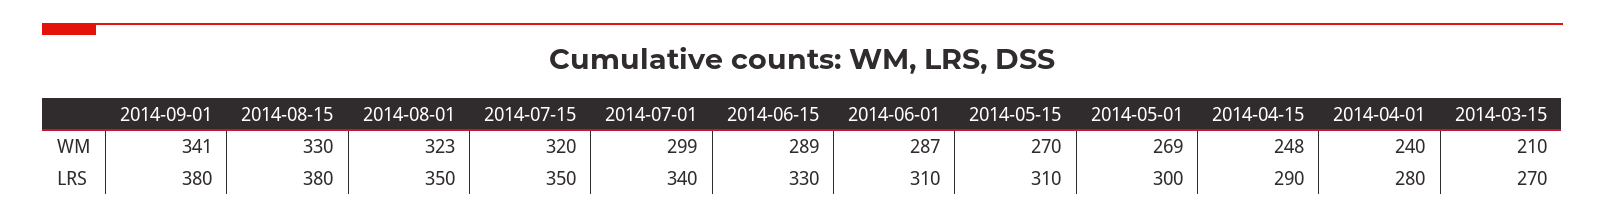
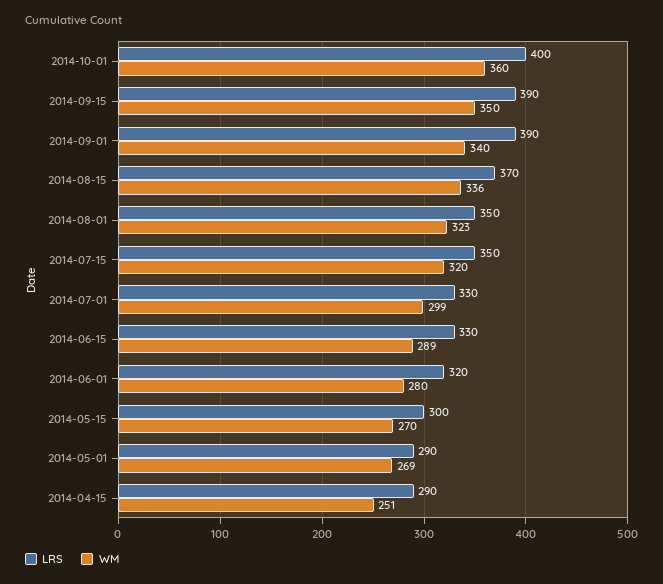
WM, 2014-09-01: 341 -> 340
WM, 2014-08-15: 330 -> 336
WM, 2014-06-01: 287 -> 280
WM, 2014-04-15: 248 -> 251
WM, 2014-04-01: 240 -> none
WM, 2014-03-15: 210 -> none
LRS, 2014-09-01: 380 -> 390
LRS, 2014-08-15: 380 -> 370
LRS, 2014-07-01: 340 -> 330
LRS, 2014-06-01: 310 -> 320
LRS, 2014-05-15: 310 -> 300
LRS, 2014-05-01: 300 -> 290
LRS, 2014-04-01: 280 -> none
LRS, 2014-03-15: 270 -> none
LRS, 2014-10-01: none -> 400
WM, 2014-10-01: none -> 360
LRS, 2014-09-15: none -> 390
WM, 2014-09-15: none -> 350

